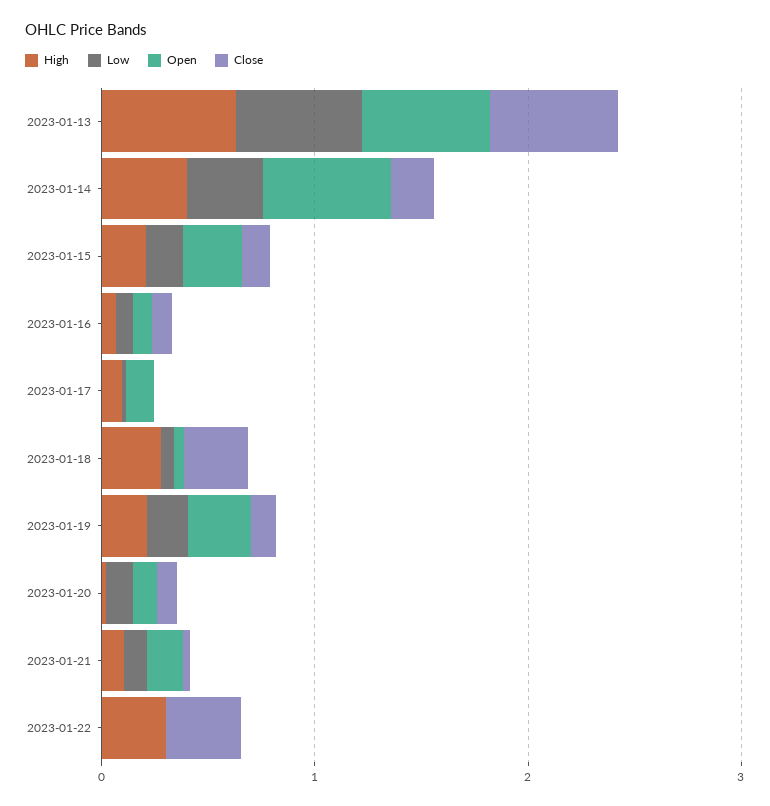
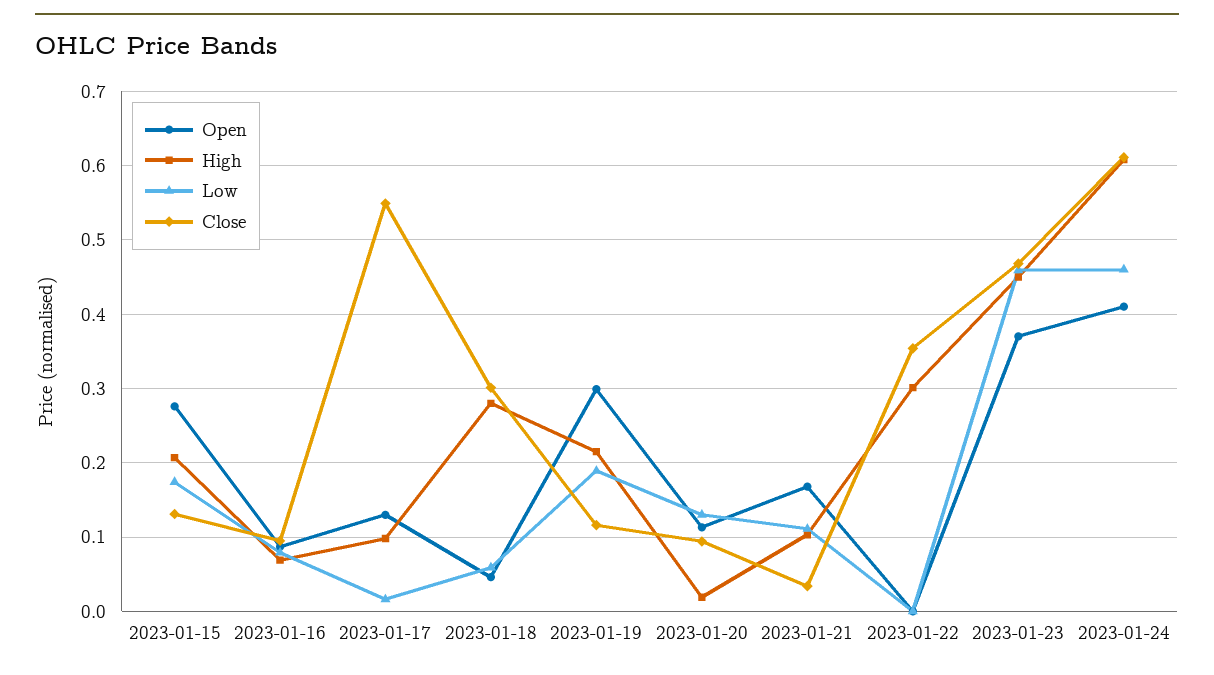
High, 2023-01-13: 0.6 -> none
Low, 2023-01-13: 0.6 -> none
Open, 2023-01-13: 0.6 -> none
Close, 2023-01-13: 0.6 -> none
High, 2023-01-14: 0.4 -> none
Low, 2023-01-14: 0.4 -> none
Open, 2023-01-14: 0.6 -> none
Close, 2023-01-14: 0.2 -> none
Close, 2023-01-17: 0 -> 0.55
Open, 2023-01-23: none -> 0.37
High, 2023-01-23: none -> 0.45
Low, 2023-01-23: none -> 0.46
Close, 2023-01-23: none -> 0.47
Open, 2023-01-24: none -> 0.41
High, 2023-01-24: none -> 0.61
Low, 2023-01-24: none -> 0.46
Close, 2023-01-24: none -> 0.61

